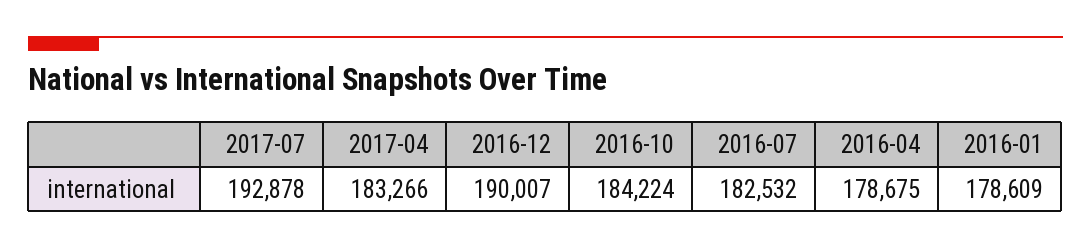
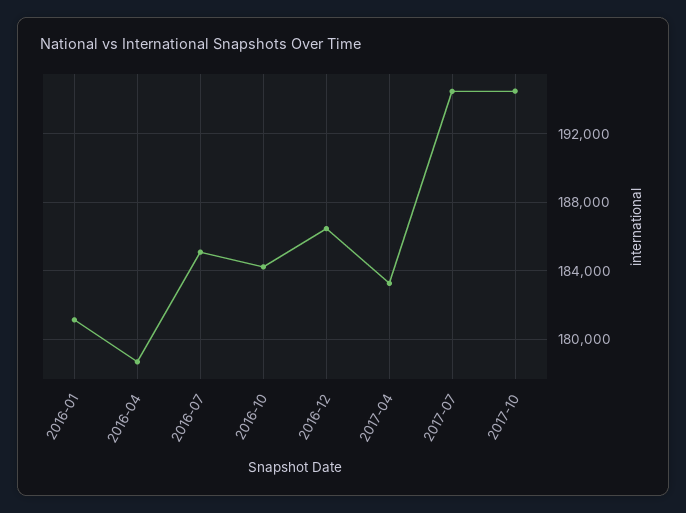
2017-07: 192878 -> 194500
2016-12: 190007 -> 186500
2016-07: 182532 -> 185000
2016-01: 178609 -> 181000
2017-10: none -> 194500

